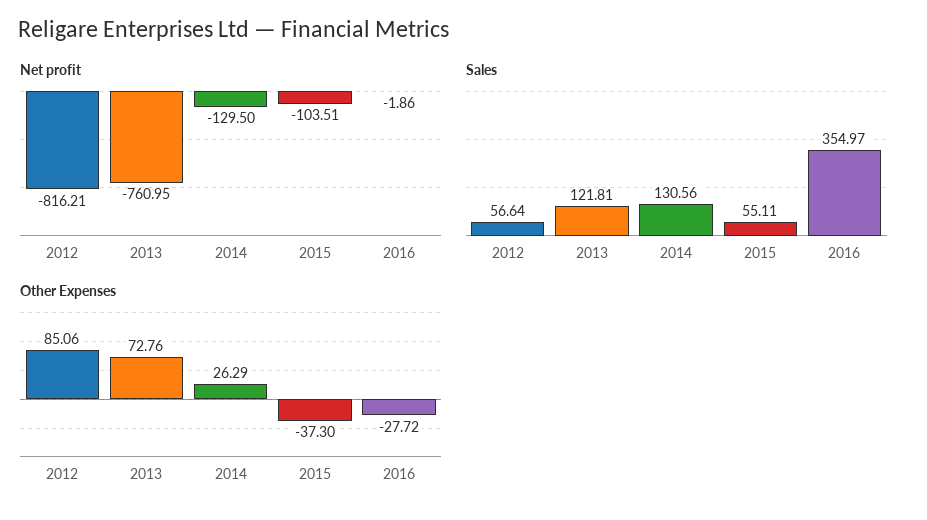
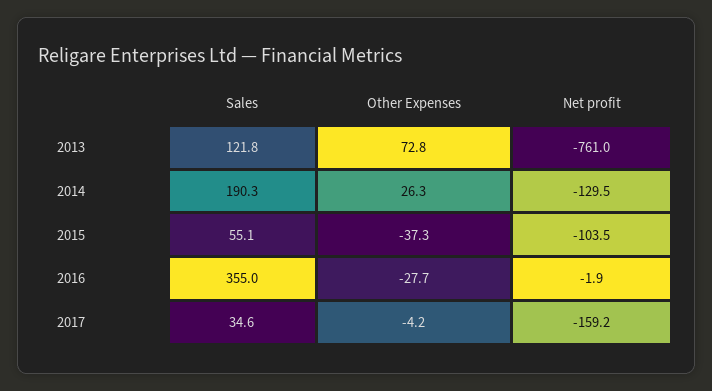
Net profit, 2012: -816.21 -> none
Sales, 2012: 56.64 -> none
Sales, 2014: 130.56 -> 190.3
Other Expenses, 2012: 85.06 -> none
Sales, 2017: none -> 34.6
Other Expenses, 2017: none -> -4.2
Net profit, 2017: none -> -159.2

